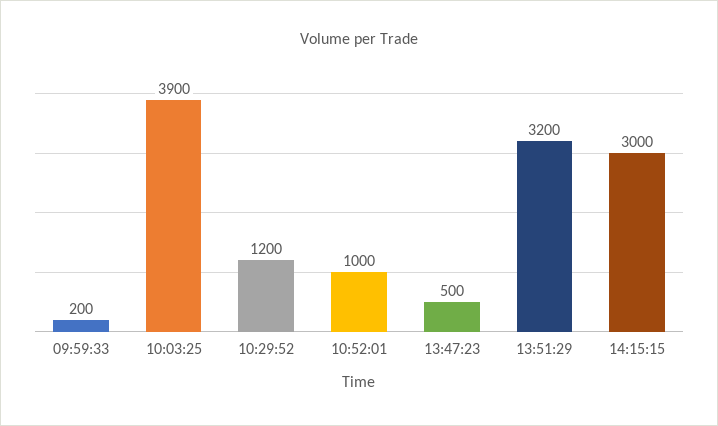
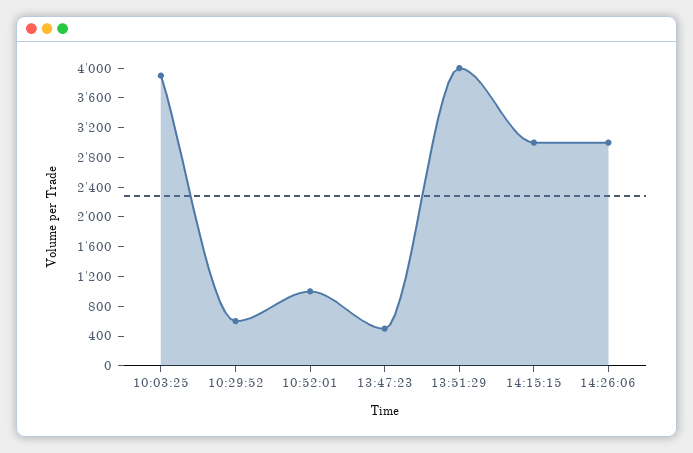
09:59:33: 200 -> none
10:29:52: 1200 -> 600
13:51:29: 3200 -> 4000
14:26:06: none -> 3000

